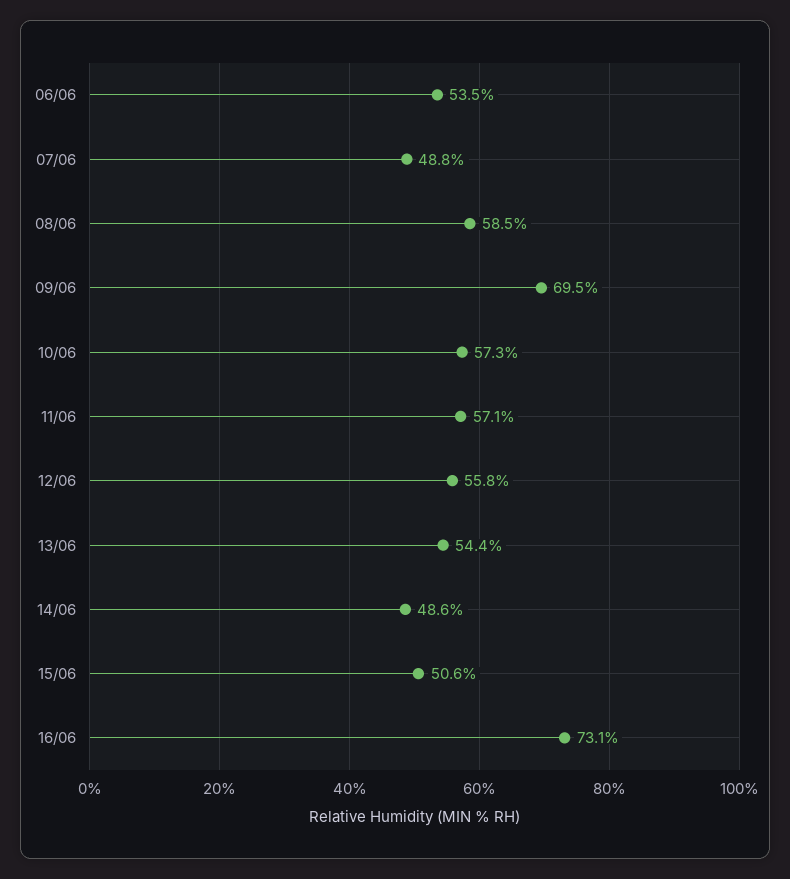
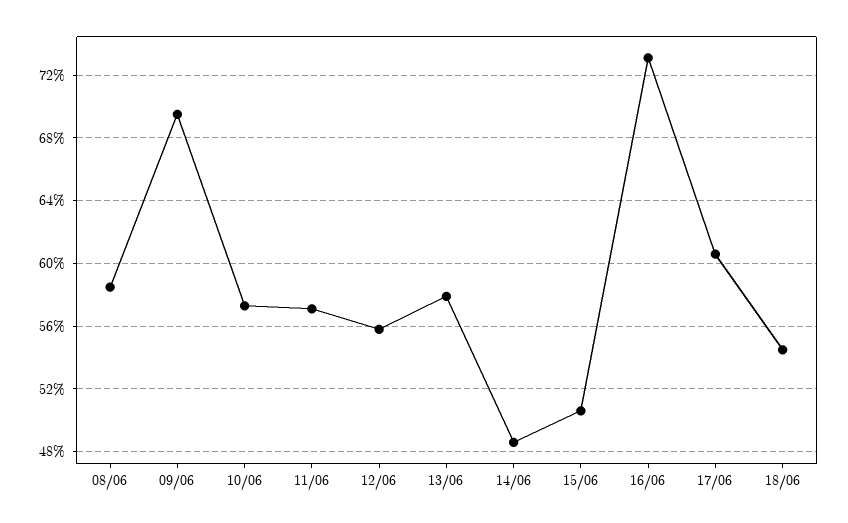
06/06: 53.5 -> none
07/06: 48.8 -> none
13/06: 54.4 -> 58
17/06: none -> 60.5
18/06: none -> 54.5

